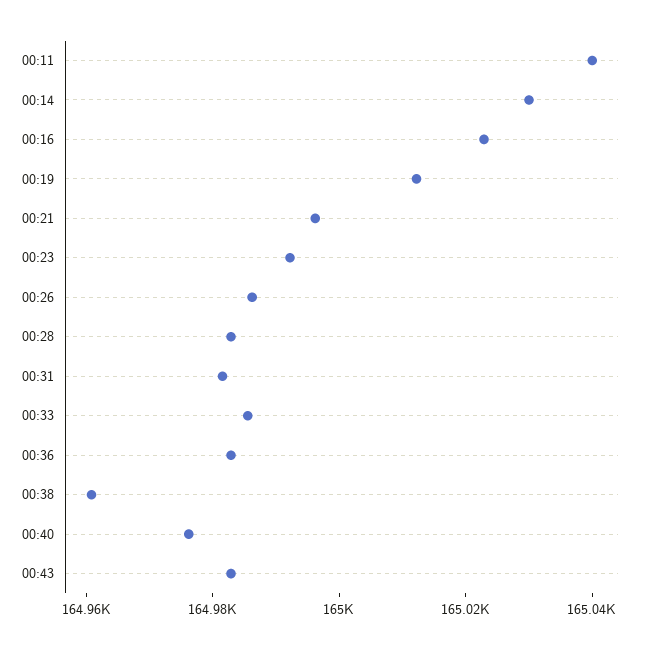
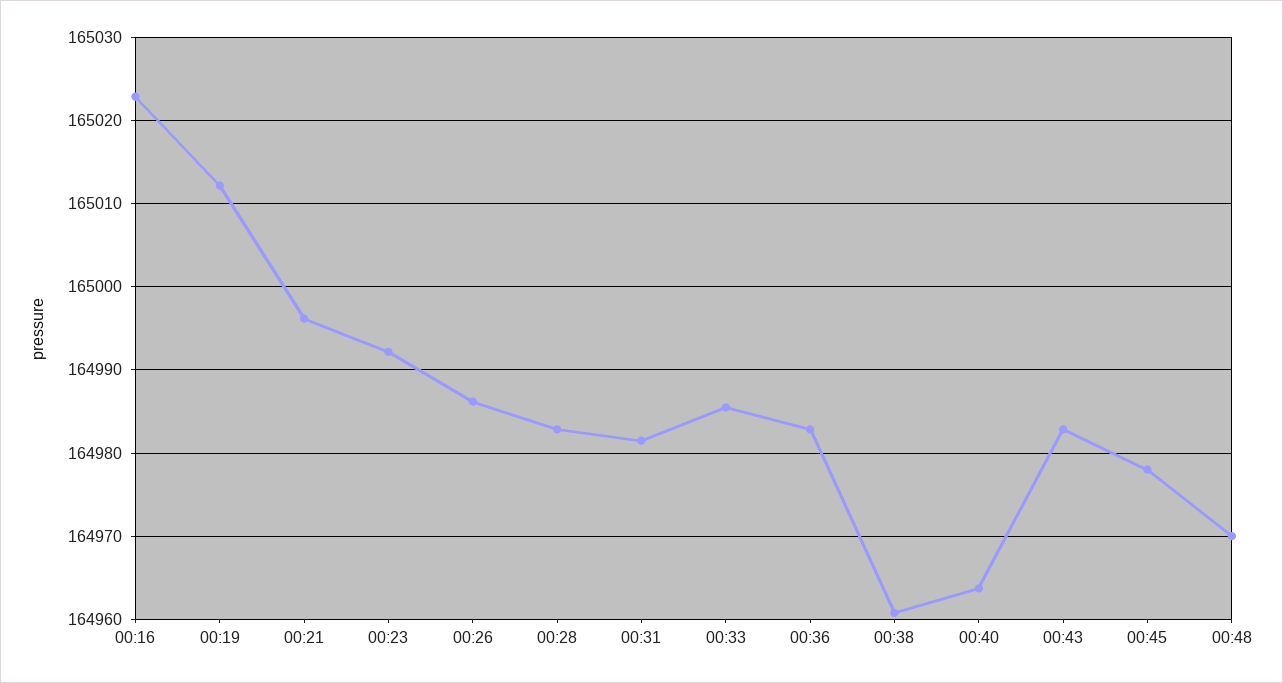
00:11: 165040 -> none
00:14: 165030 -> none
00:40: 164975 -> 164964
00:45: none -> 164978
00:48: none -> 164970

